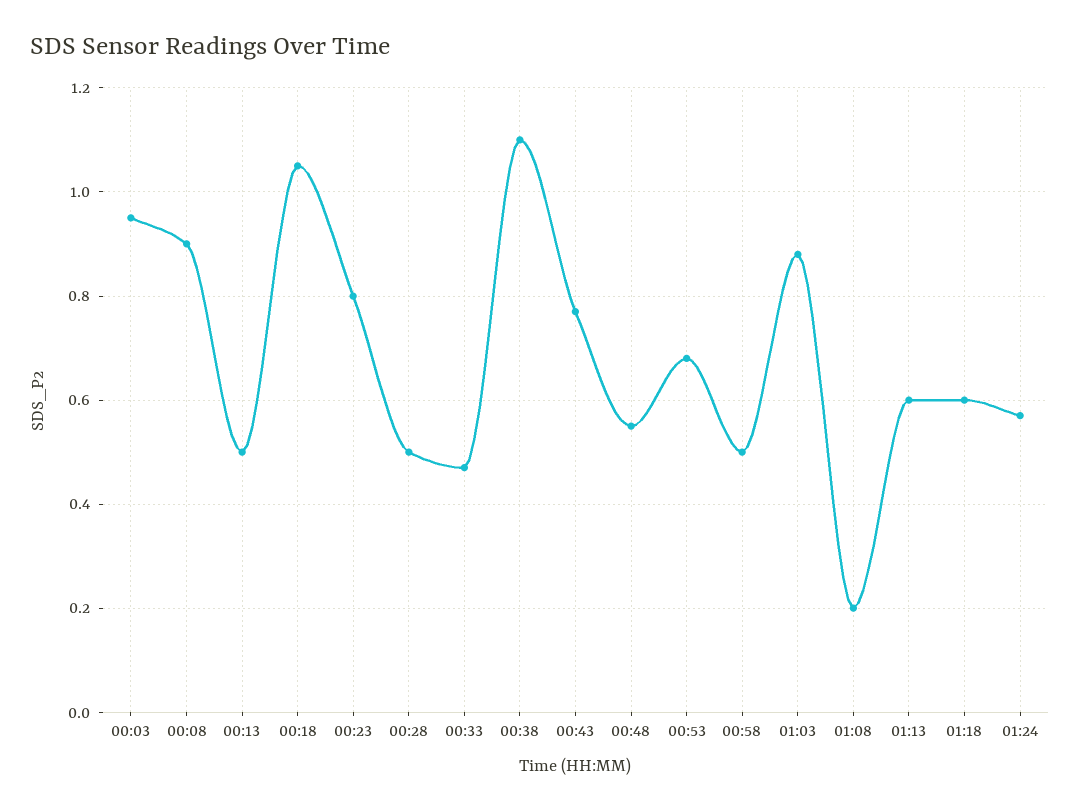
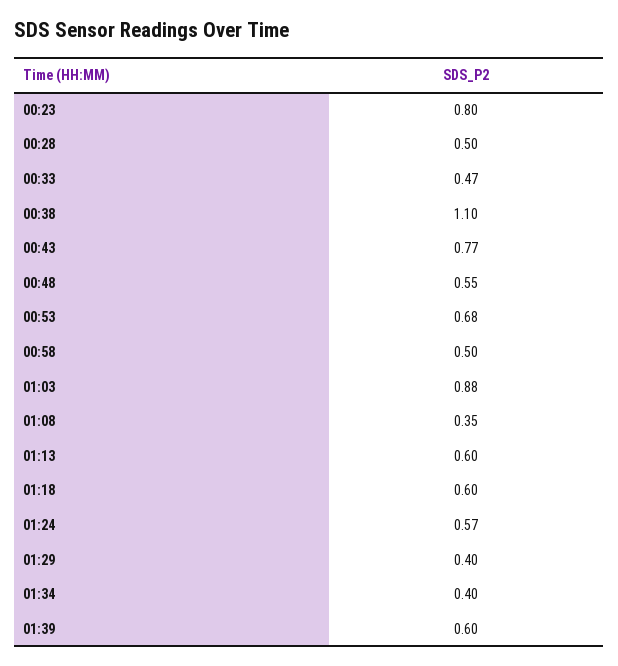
00:03: 0.95 -> none
00:08: 0.9 -> none
00:13: 0.5 -> none
00:18: 1.05 -> none
01:08: 0.2 -> 0.35
01:29: none -> 0.4
01:34: none -> 0.4
01:39: none -> 0.6

